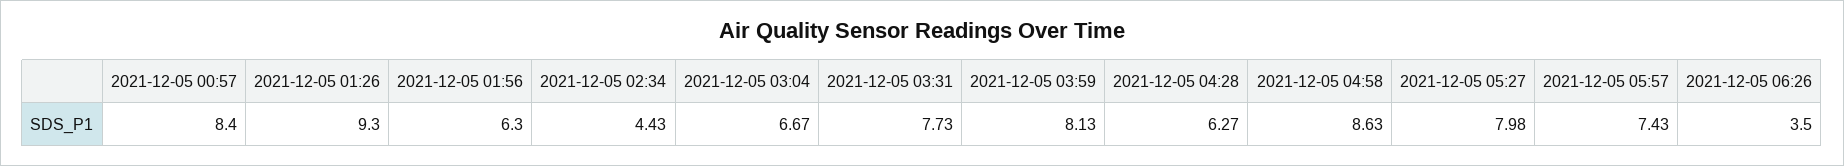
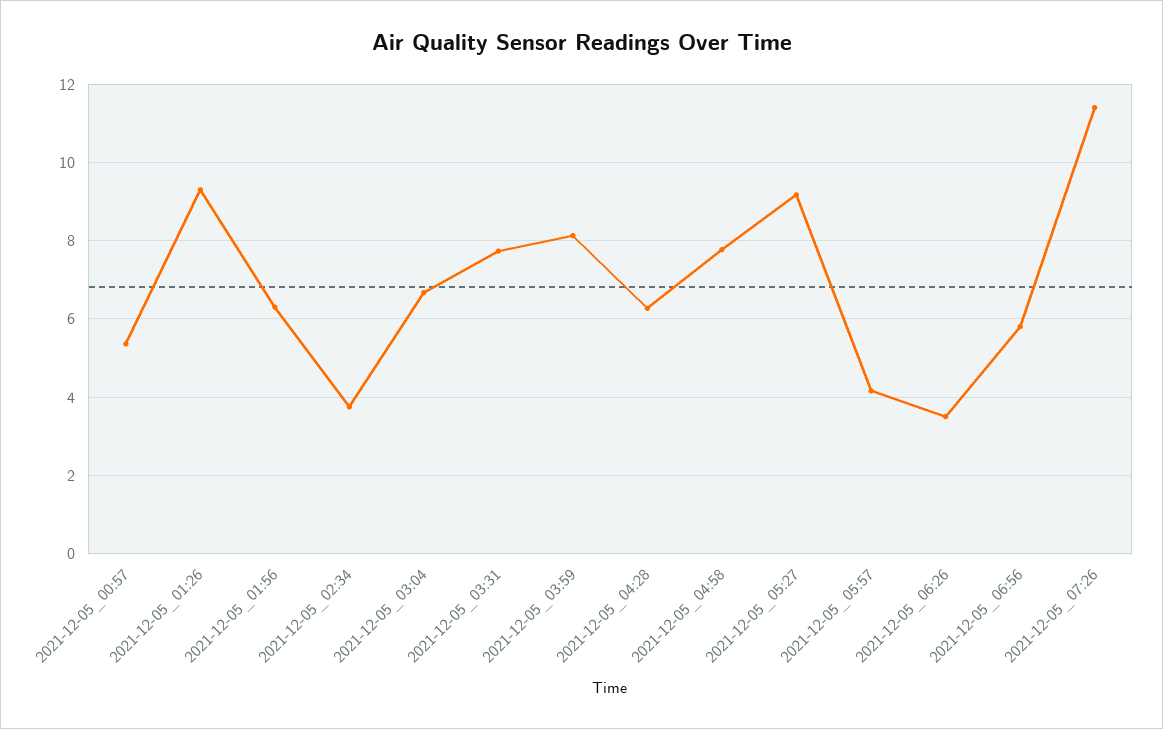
2021-12-05 00:57: 8.4 -> 5.4
2021-12-05 02:34: 4.43 -> 3.8
2021-12-05 04:58: 8.63 -> 7.8
2021-12-05 05:27: 7.98 -> 9.2
2021-12-05 05:57: 7.43 -> 4.2
2021-12-05_06:56: none -> 5.8
2021-12-05_07:26: none -> 11.4

